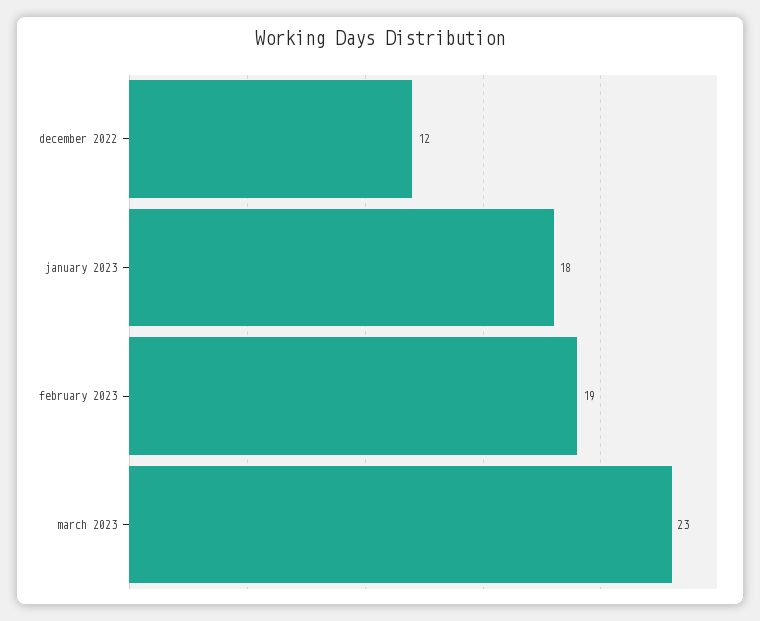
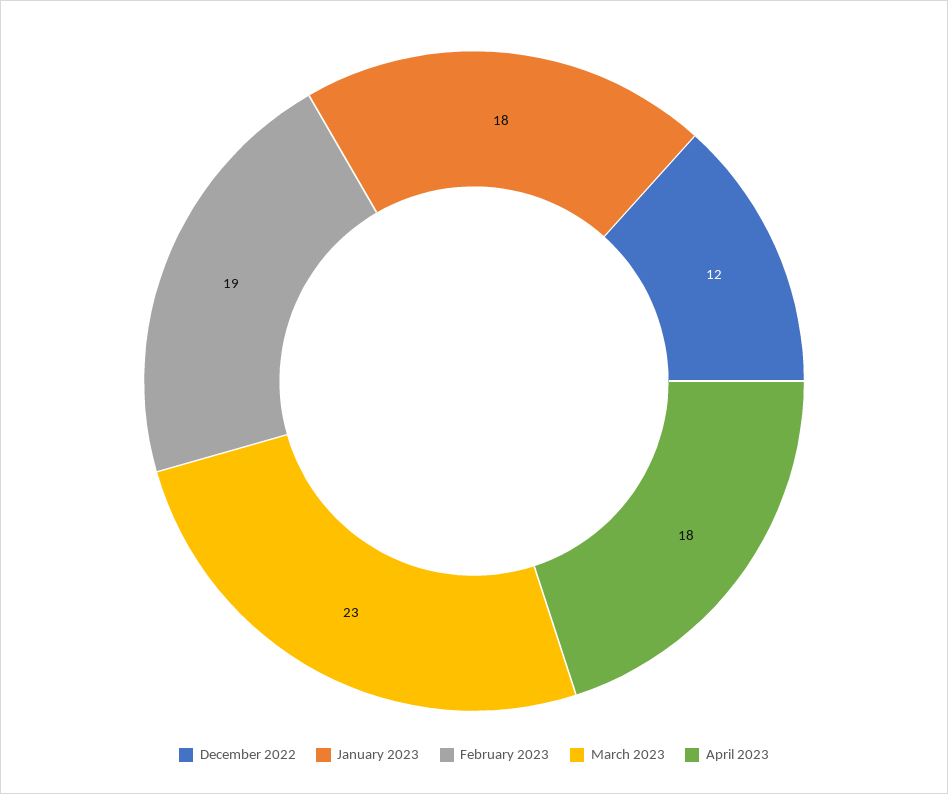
April 2023: none -> 18

